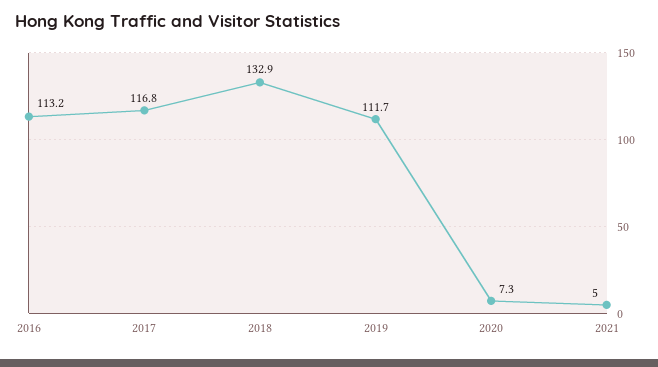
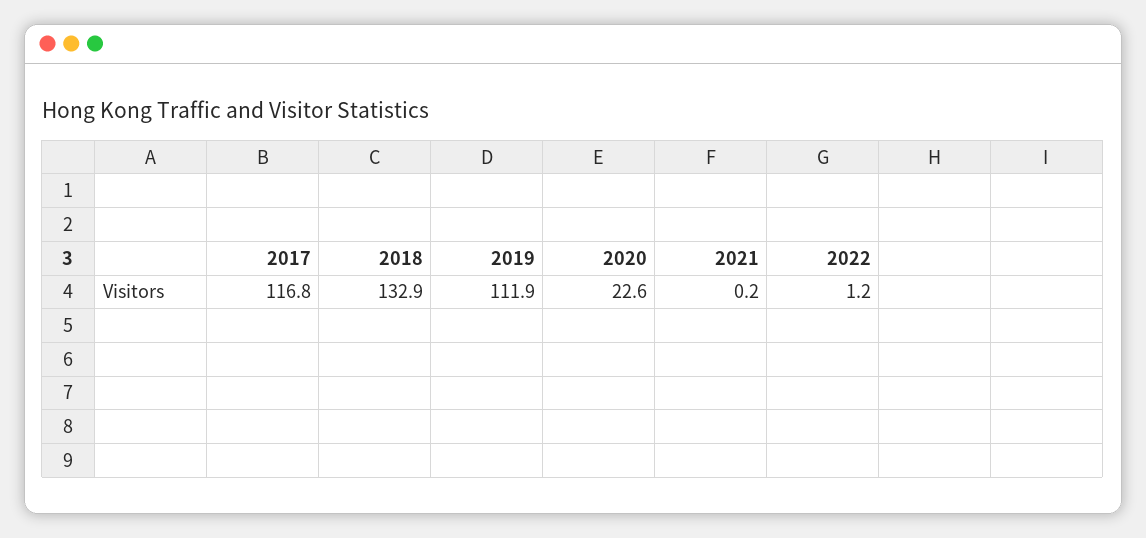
2016: 113.2 -> none
2019: 111.7 -> 111.9
2020: 7.3 -> 22.6
2021: 5 -> 0.2
2022: none -> 1.2

